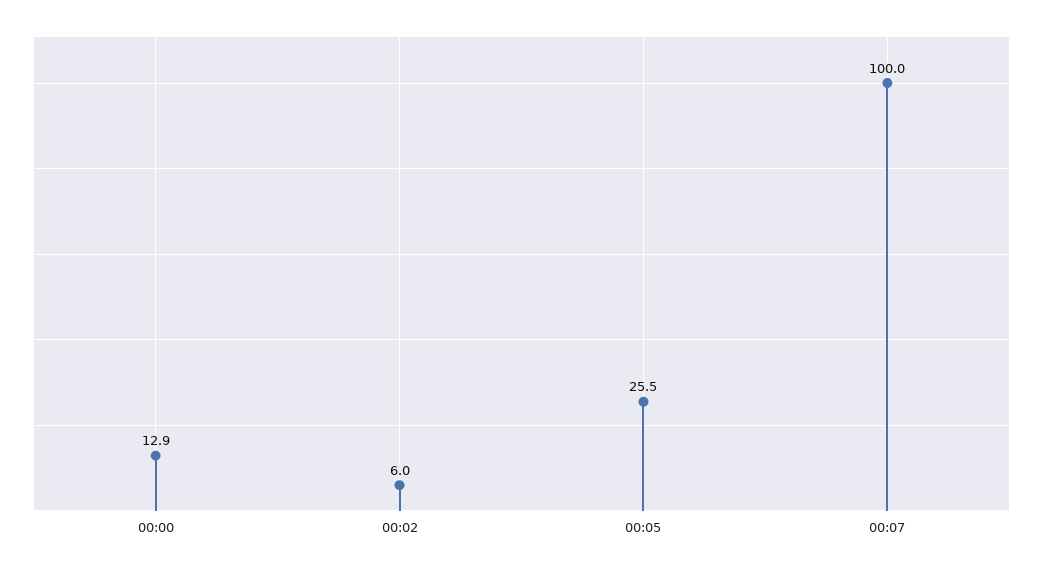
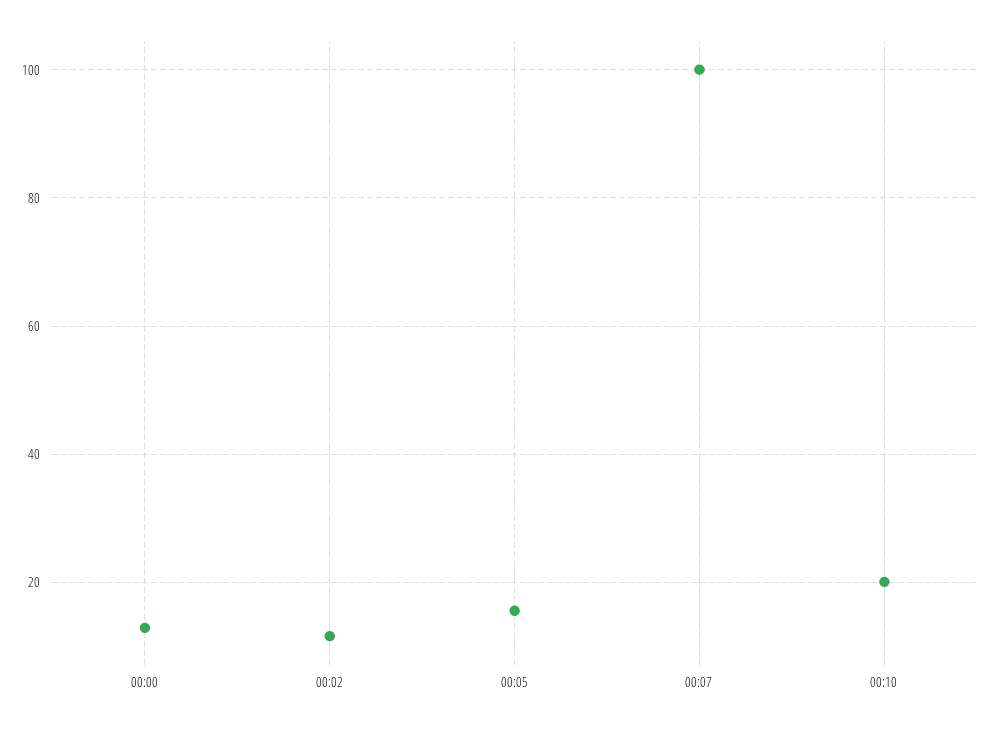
00:02: 6 -> 12
00:05: 25.5 -> 16
00:10: none -> 20

